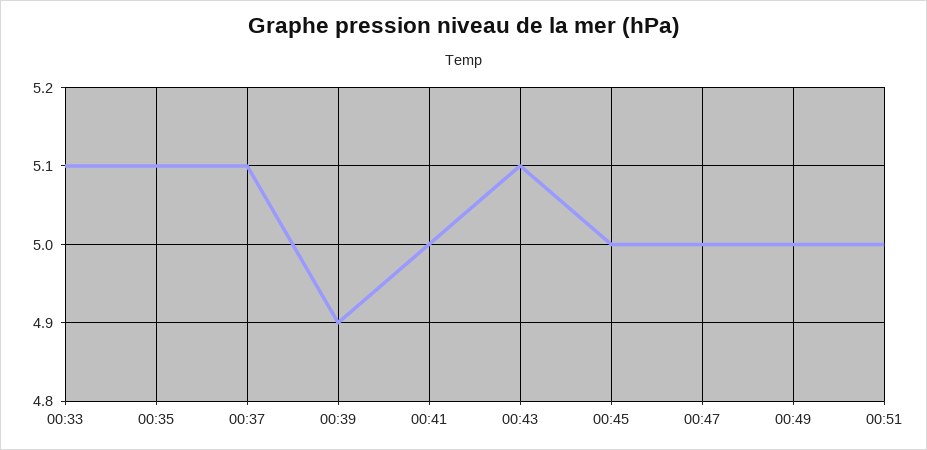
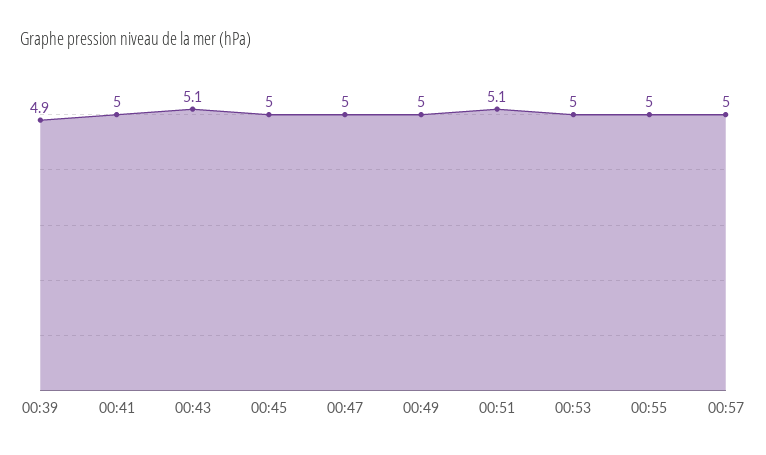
00:33: 5.1 -> none
00:35: 5.1 -> none
00:37: 5.1 -> none
00:51: 5 -> 5.1
00:53: none -> 5
00:55: none -> 5
00:57: none -> 5

